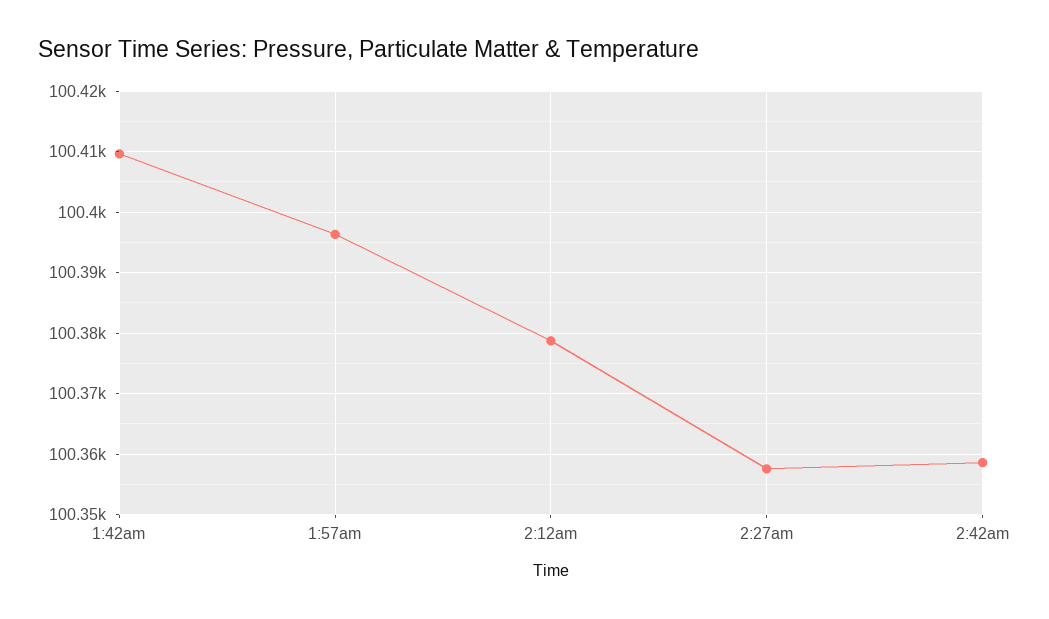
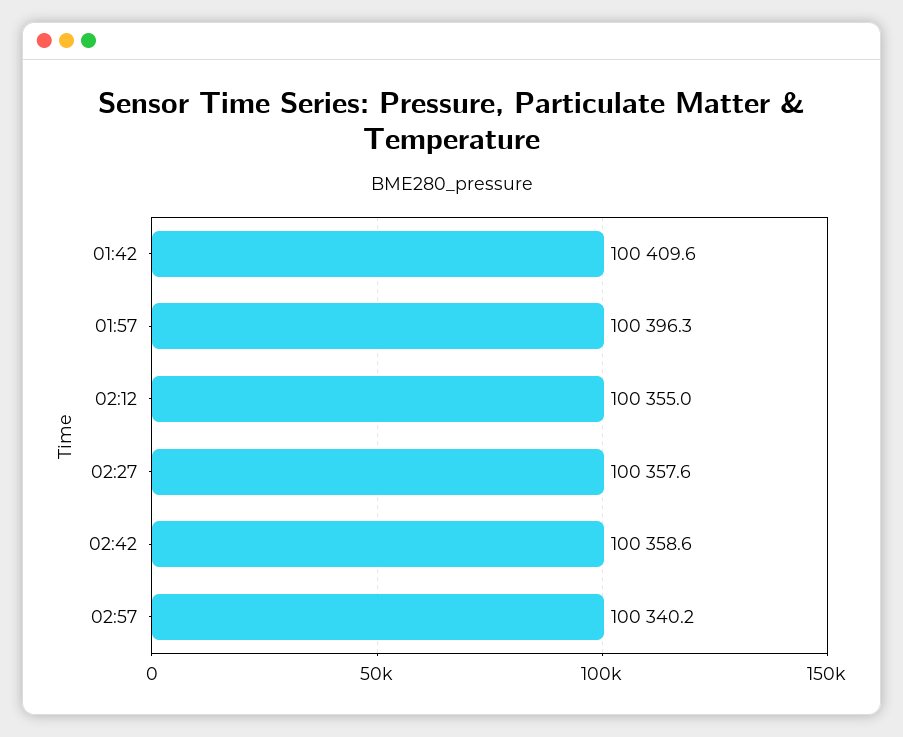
2:12am: 100379 -> 100355
02:57: none -> 100340.2

